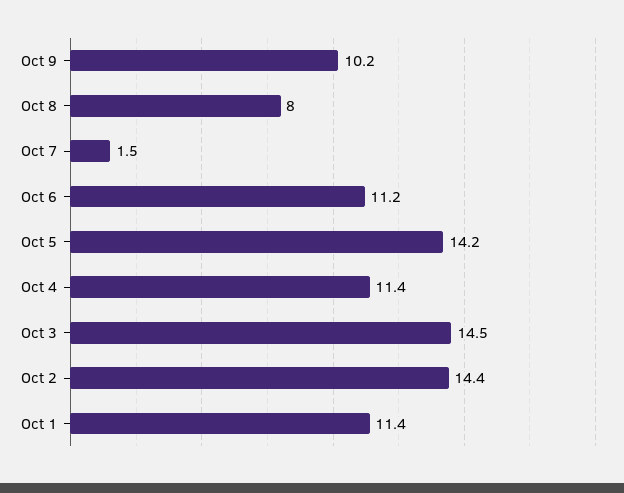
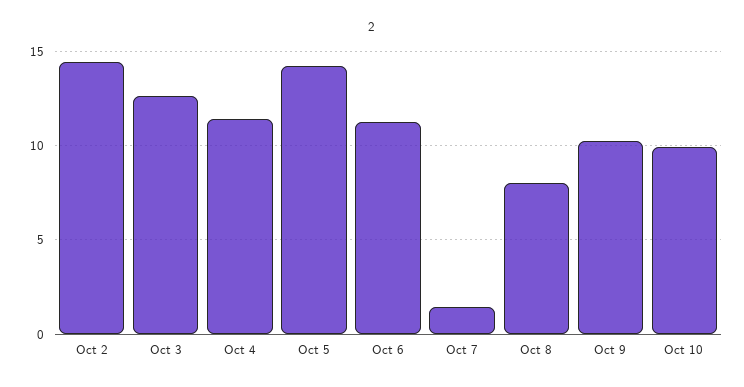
Oct 3: 14.5 -> 12.5
Oct 1: 11.4 -> none
Oct 10: none -> 10

